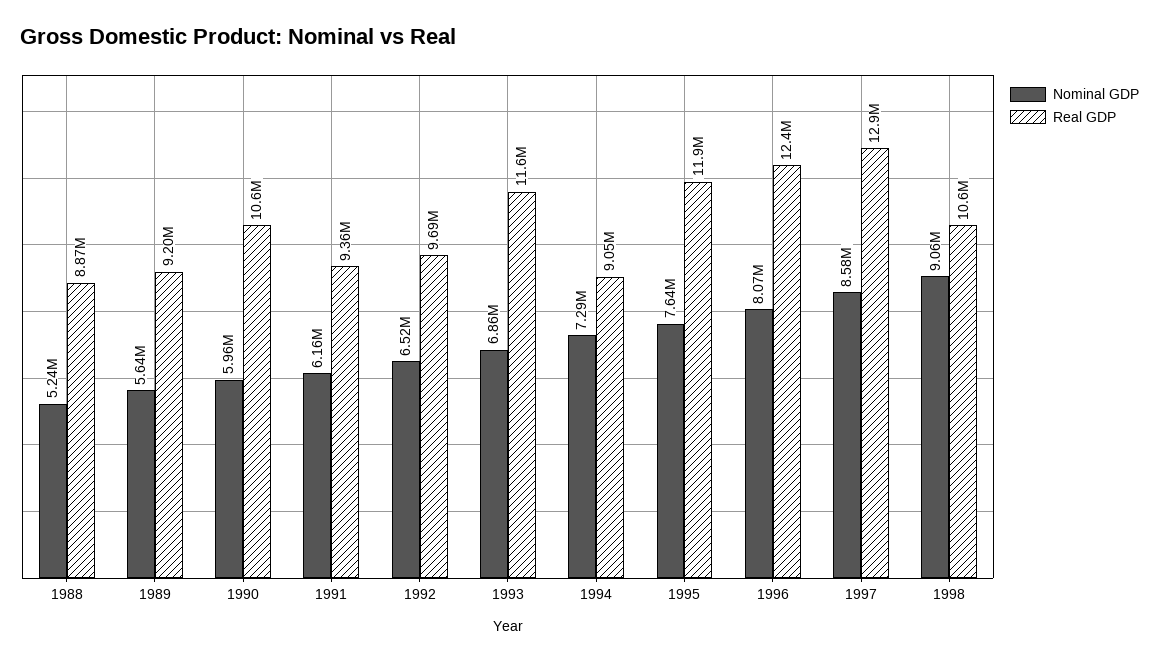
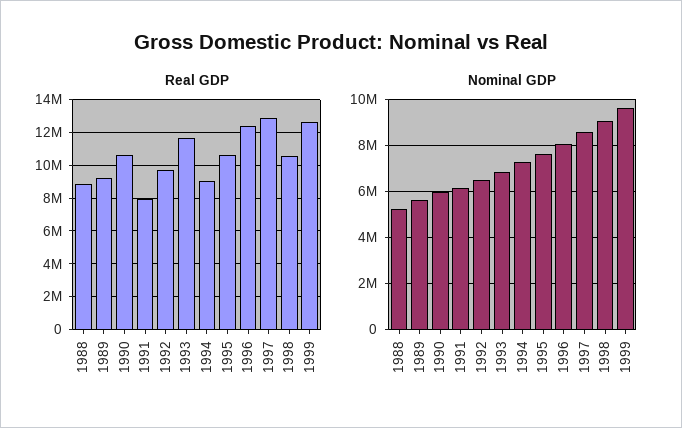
Real GDP, 1991: 9360000 -> 8000000
Real GDP, 1995: 11900000 -> 10500000
Real GDP, 1999: none -> 12500000
Nominal GDP, 1999: none -> 9500000

